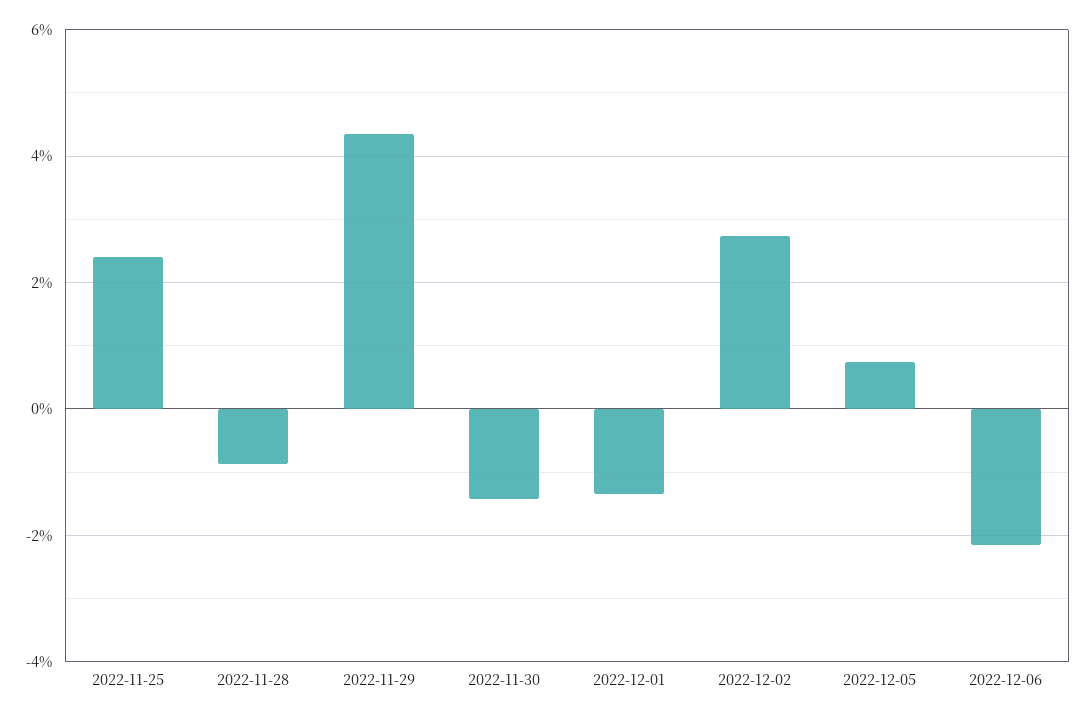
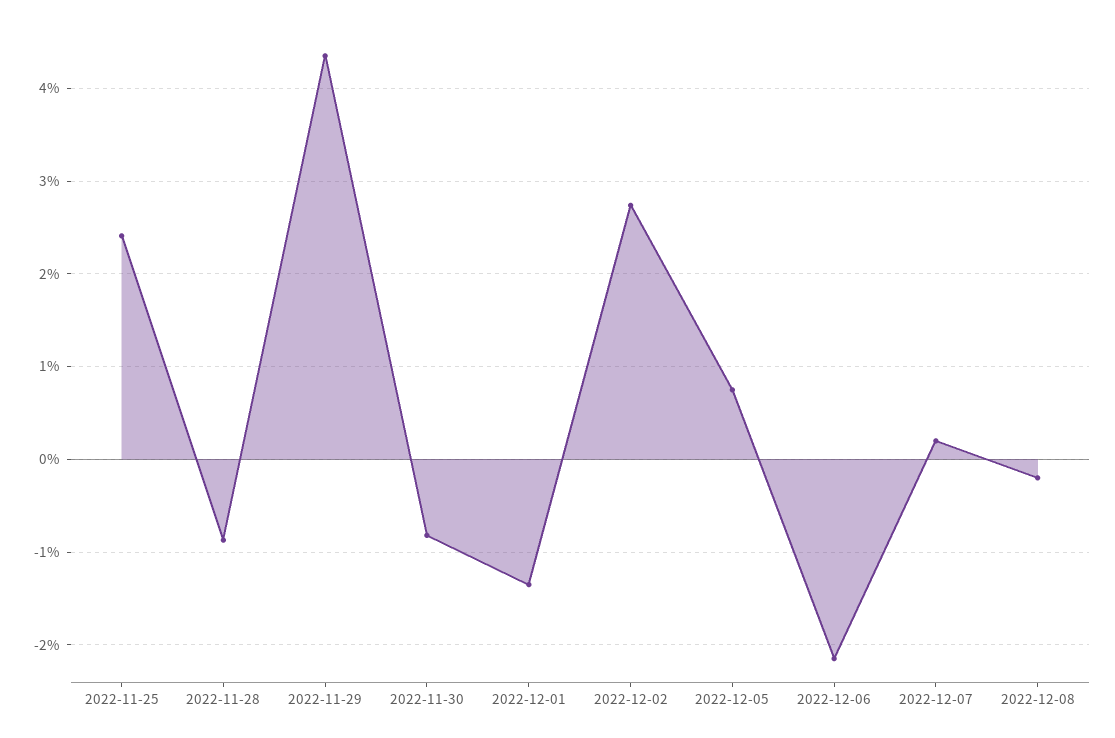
2022-11-30: -1.4 -> -0.8
2022-12-07: none -> 0.2
2022-12-08: none -> -0.2

